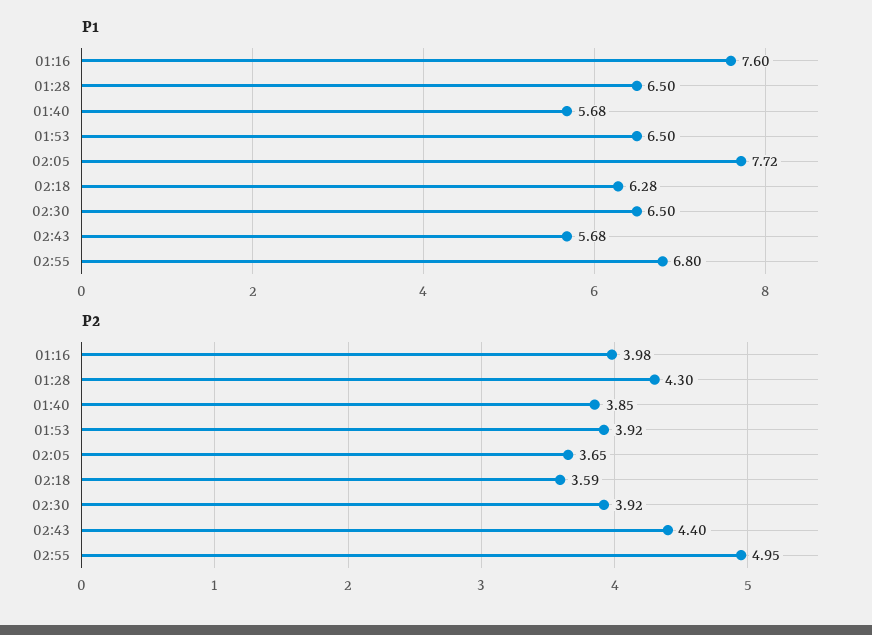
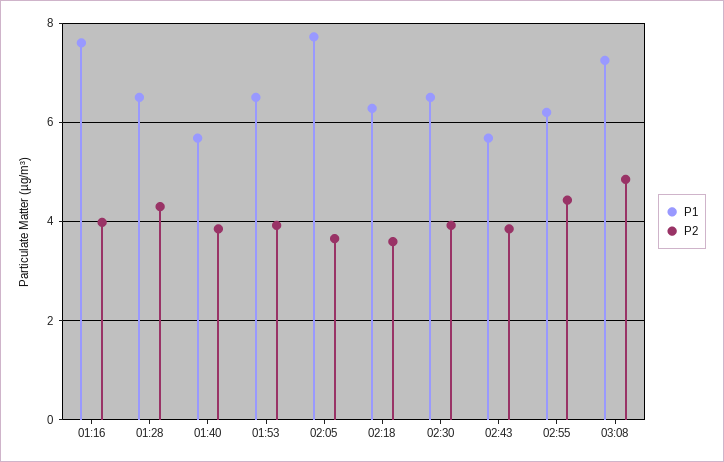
P1, 02:55: 6.8 -> 6.2
P2, 02:43: 4.4 -> 3.8
P2, 02:55: 4.95 -> 4.4
P1, 03:08: none -> 7.2
P2, 03:08: none -> 4.8

